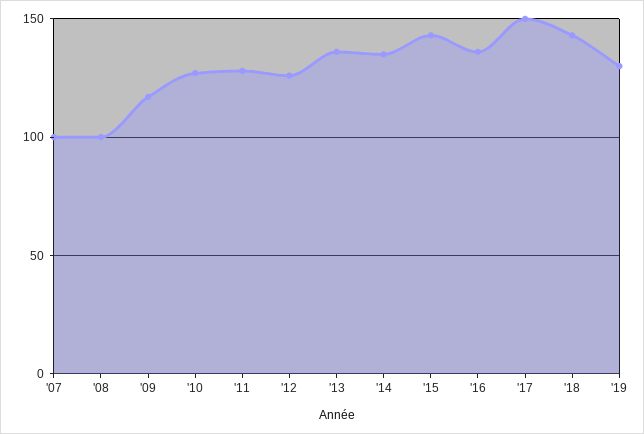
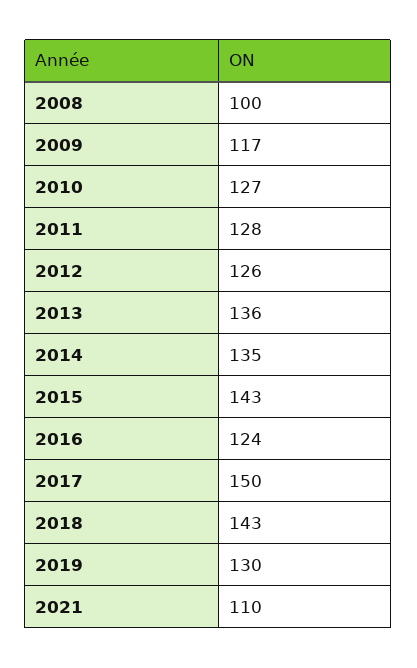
'07: 100 -> none
'16: 135 -> 124
2021: none -> 110

